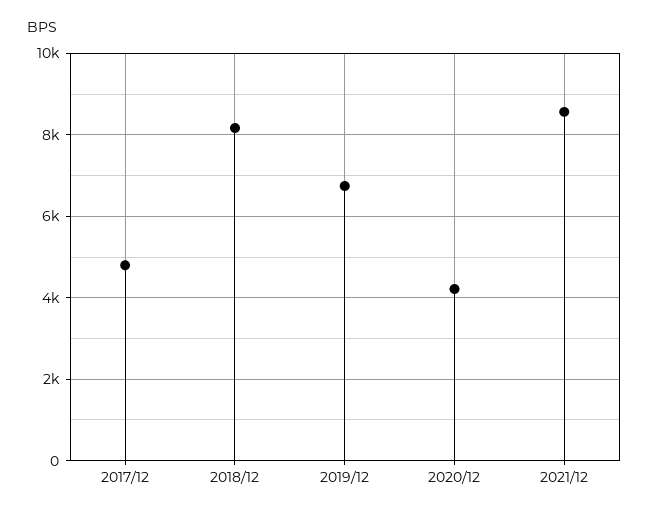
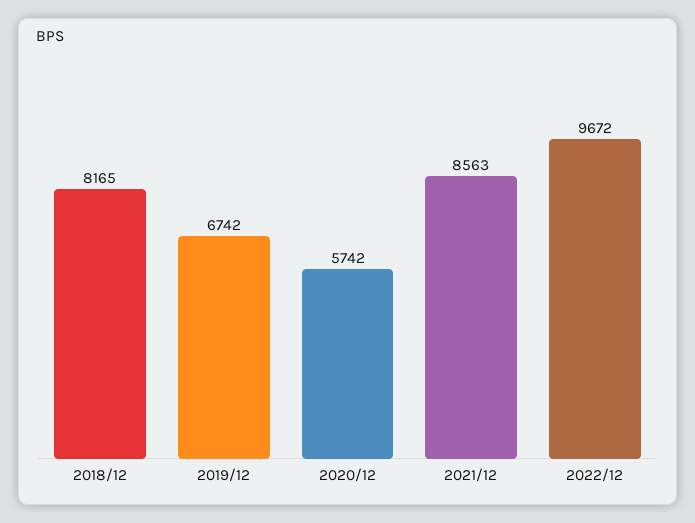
2017/12: 4800 -> none
2020/12: 4200 -> 5742
2022/12: none -> 9672

